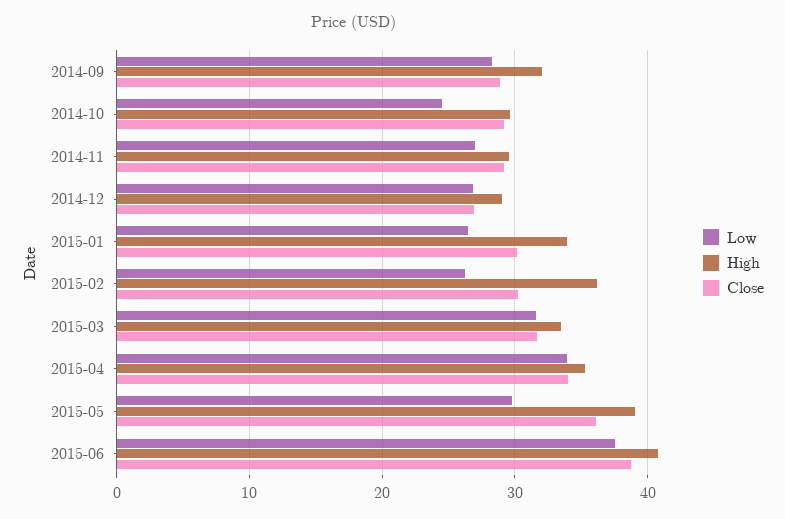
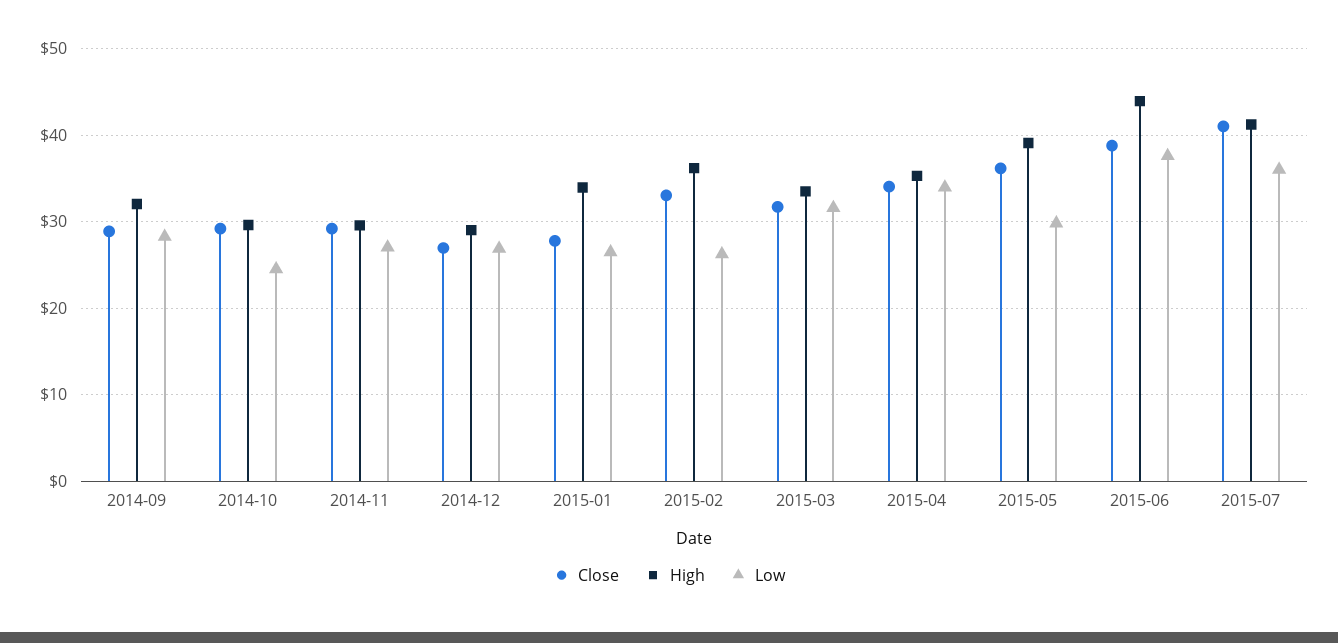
Close, 2015-01: 30 -> 28
Close, 2015-02: 30 -> 33
High, 2015-06: 41 -> 44
Close, 2015-07: none -> 41
High, 2015-07: none -> 41
Low, 2015-07: none -> 36

